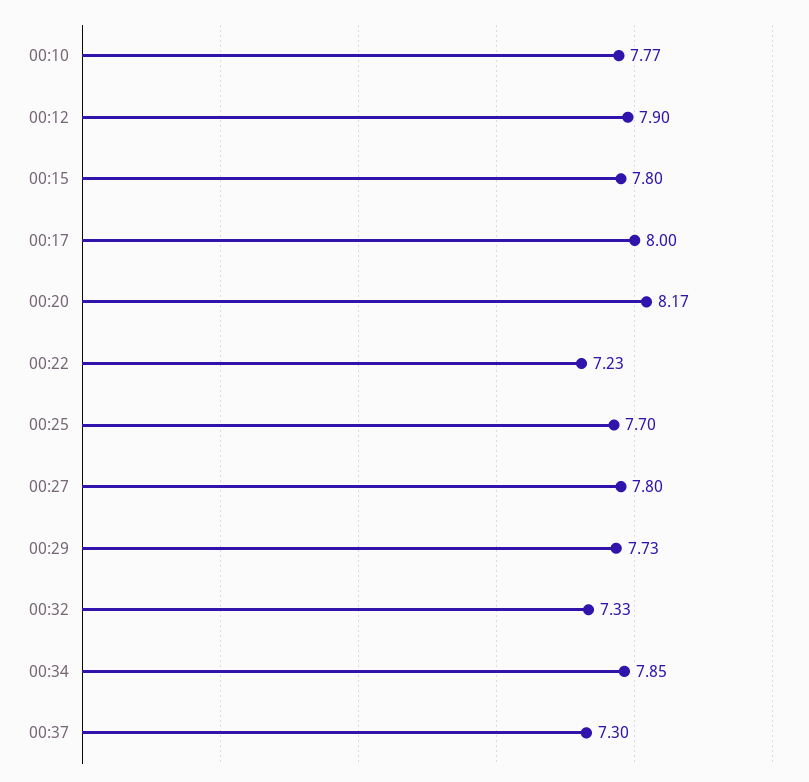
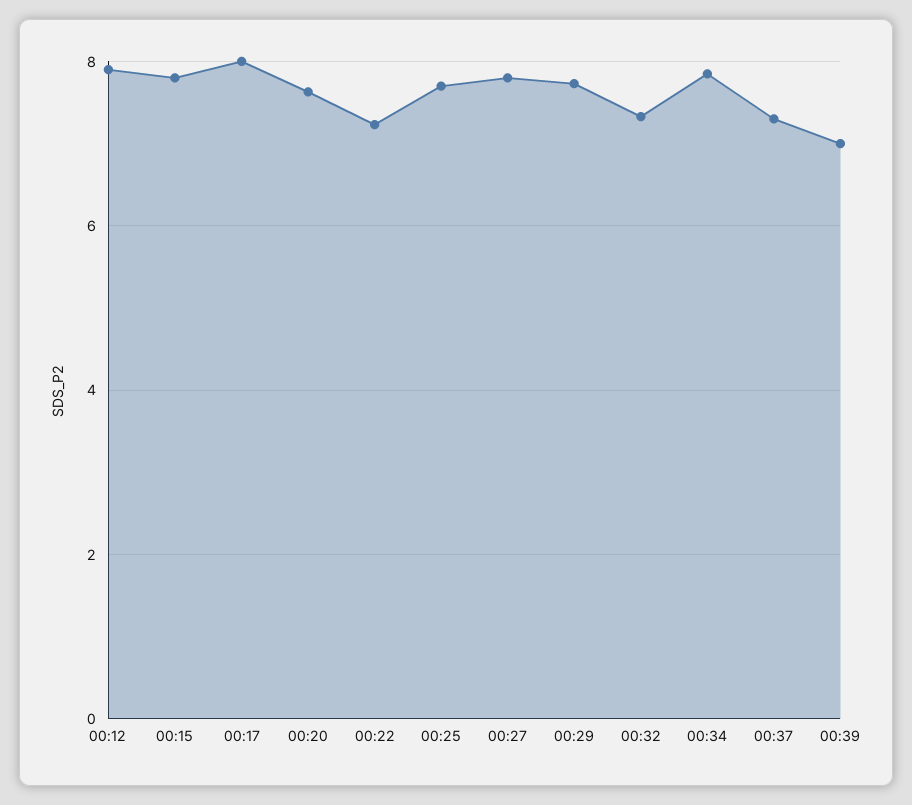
00:10: 7.77 -> none
00:20: 8.17 -> 7.6
00:39: none -> 7

